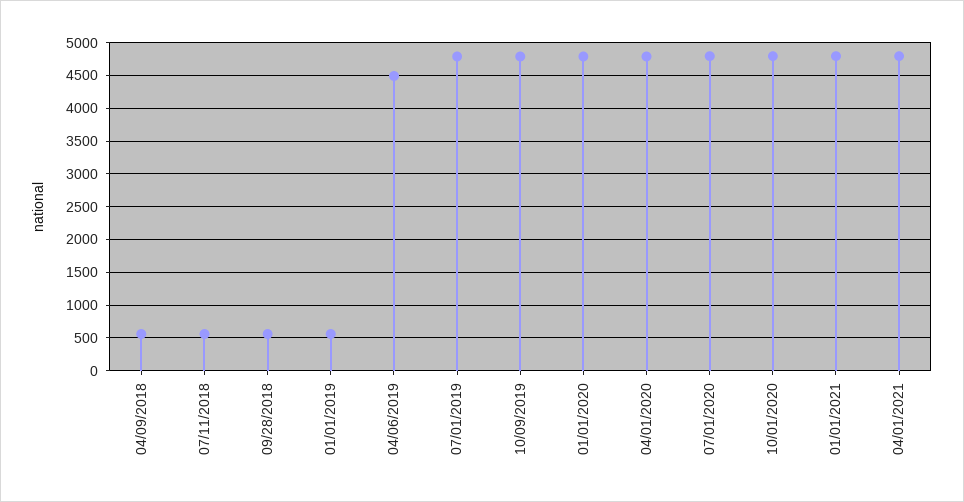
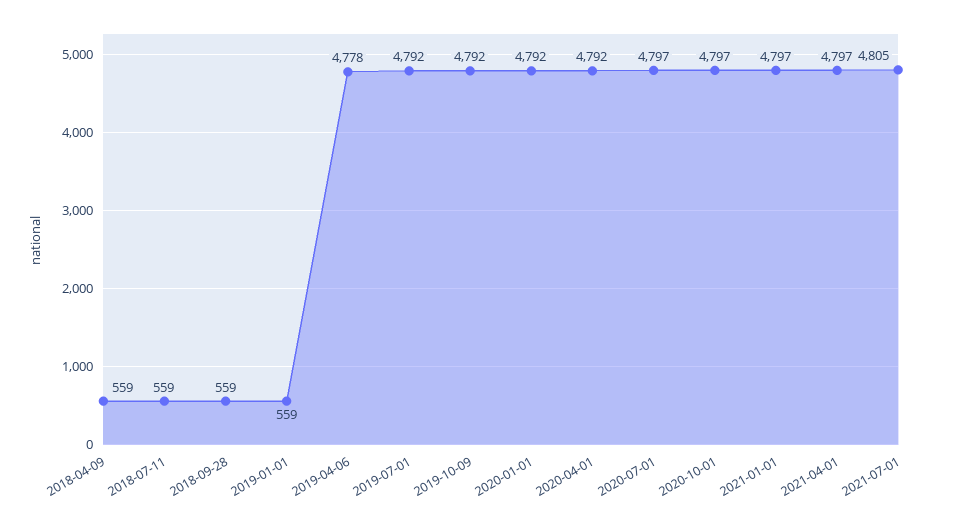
04/06/2019: 4500 -> 4778
2021-07-01: none -> 4805

